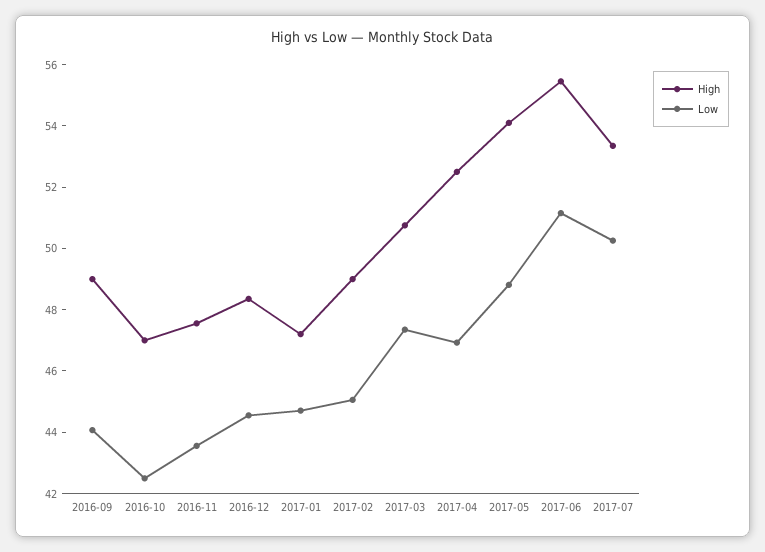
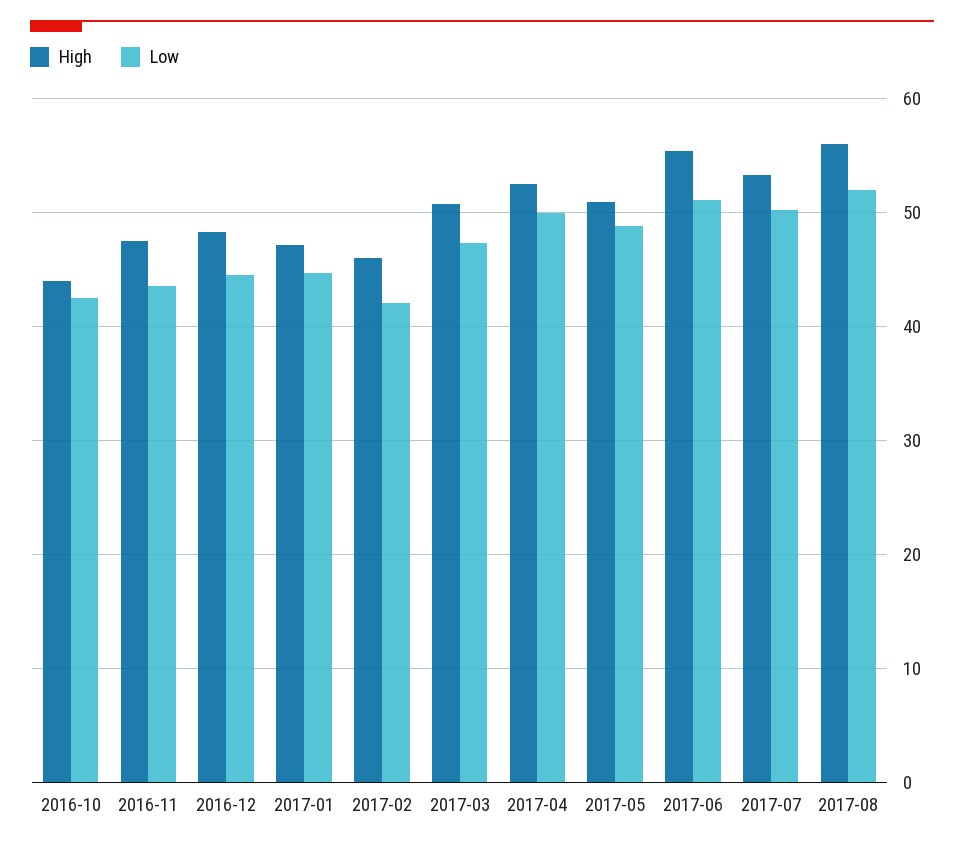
High, 2016-09: 49 -> none
Low, 2016-09: 44 -> none
High, 2016-10: 47 -> 44
High, 2017-02: 49 -> 46
Low, 2017-02: 45 -> 42
Low, 2017-04: 47 -> 50
High, 2017-05: 54 -> 51
High, 2017-08: none -> 56
Low, 2017-08: none -> 52

